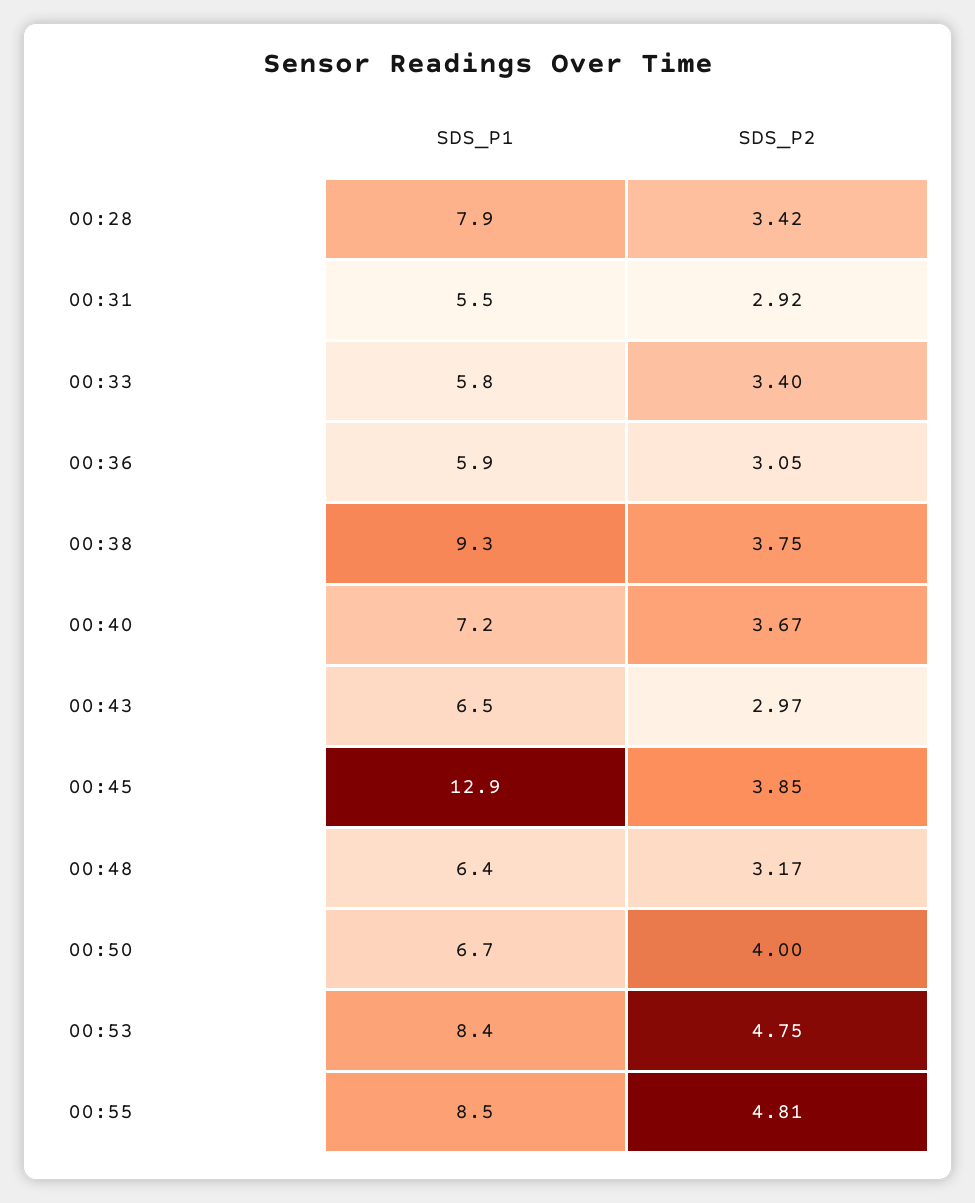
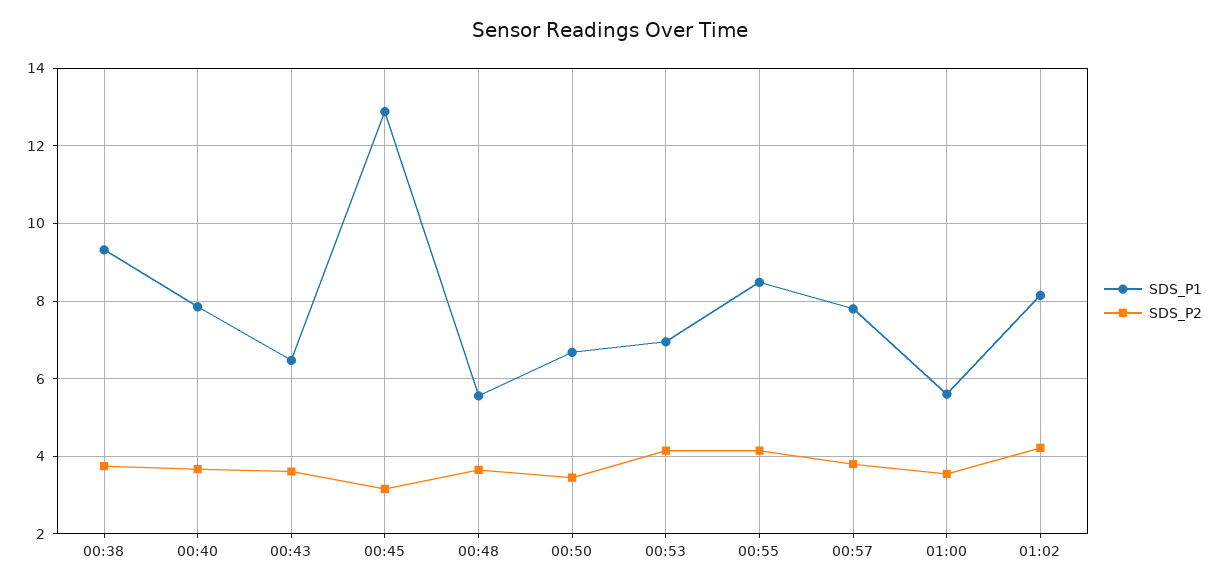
SDS_P1, 00:28: 7.9 -> none
SDS_P2, 00:28: 3.42 -> none
SDS_P1, 00:31: 5.5 -> none
SDS_P2, 00:31: 2.92 -> none
SDS_P1, 00:33: 5.8 -> none
SDS_P2, 00:33: 3.4 -> none
SDS_P1, 00:36: 5.9 -> none
SDS_P2, 00:36: 3.05 -> none
SDS_P1, 00:40: 7.2 -> 7.8
SDS_P2, 00:43: 2.97 -> 3.6
SDS_P2, 00:45: 3.85 -> 3.2
SDS_P1, 00:48: 6.4 -> 5.6
SDS_P2, 00:48: 3.17 -> 3.6
SDS_P2, 00:50: 4 -> 3.4
SDS_P1, 00:53: 8.4 -> 7
SDS_P2, 00:53: 4.75 -> 4.2
SDS_P2, 00:55: 4.81 -> 4.2
SDS_P1, 00:57: none -> 7.8
SDS_P2, 00:57: none -> 3.8
SDS_P1, 01:00: none -> 5.6
SDS_P2, 01:00: none -> 3.6
SDS_P1, 01:02: none -> 8.2
SDS_P2, 01:02: none -> 4.2

